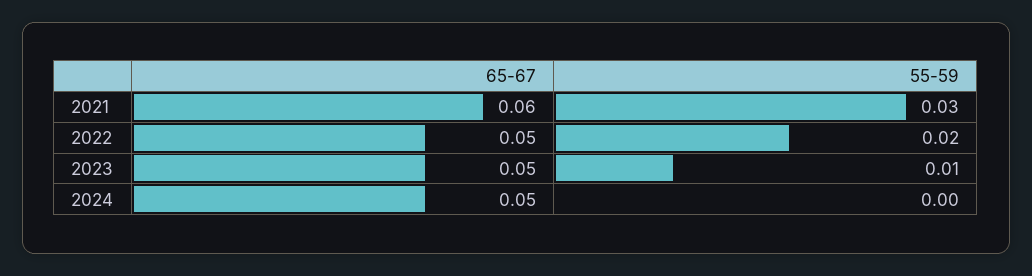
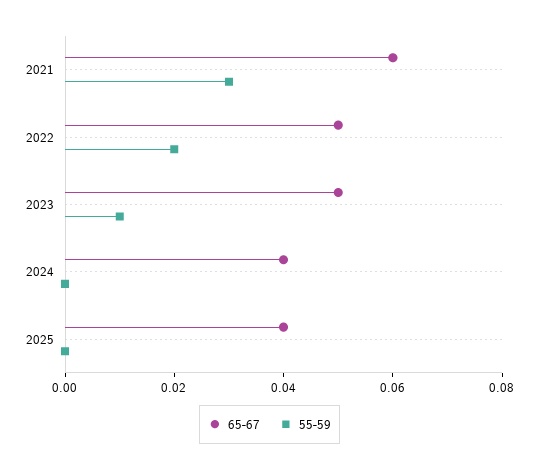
65-67, 2024: 0.05 -> 0.04
65-67, 2025: none -> 0.04
55-59, 2025: none -> 0

